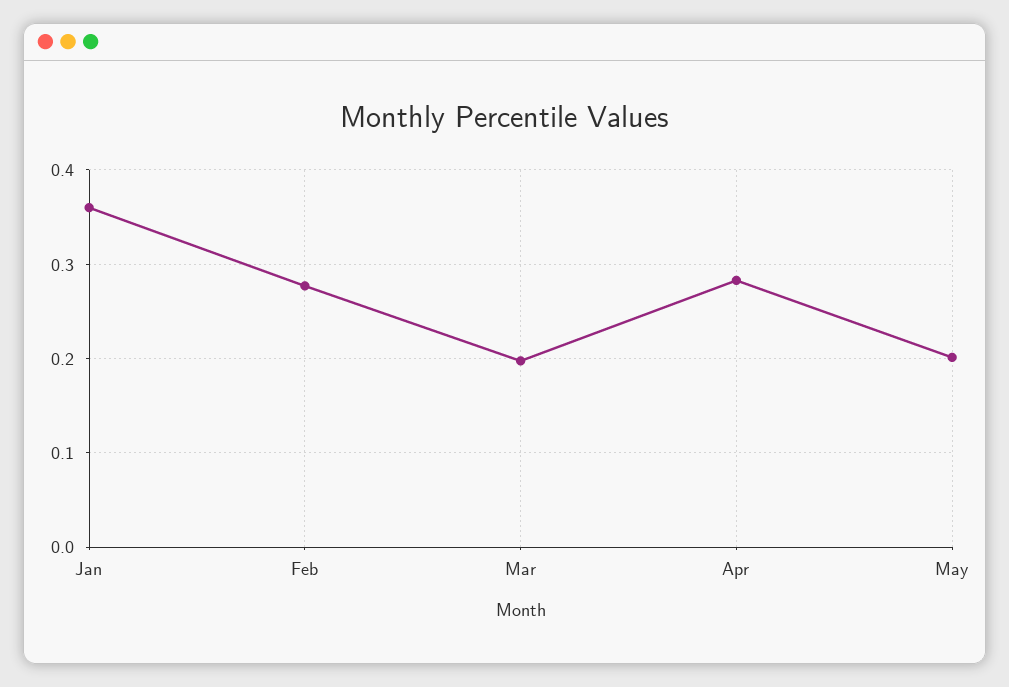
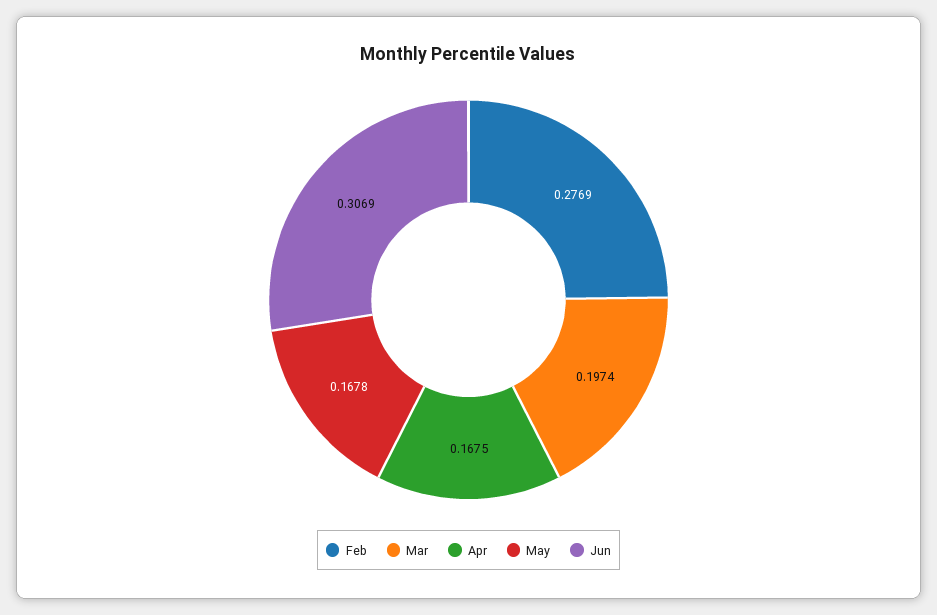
Jan: 0.36 -> none
Apr: 0.28 -> 0.1675
May: 0.2 -> 0.1678
Jun: none -> 0.3069

